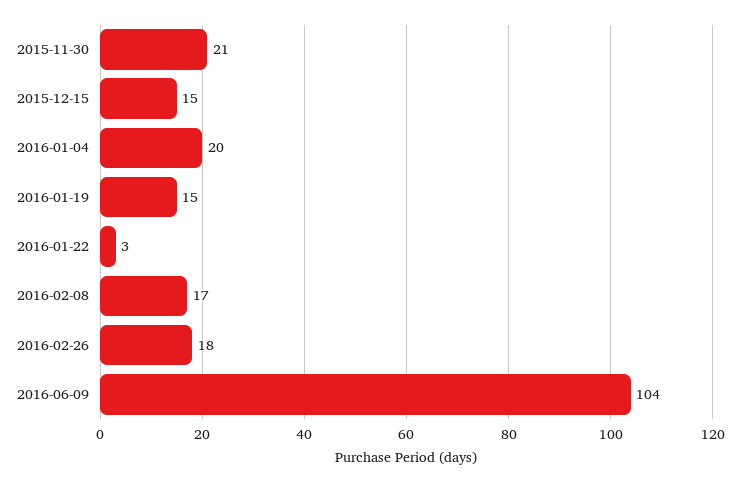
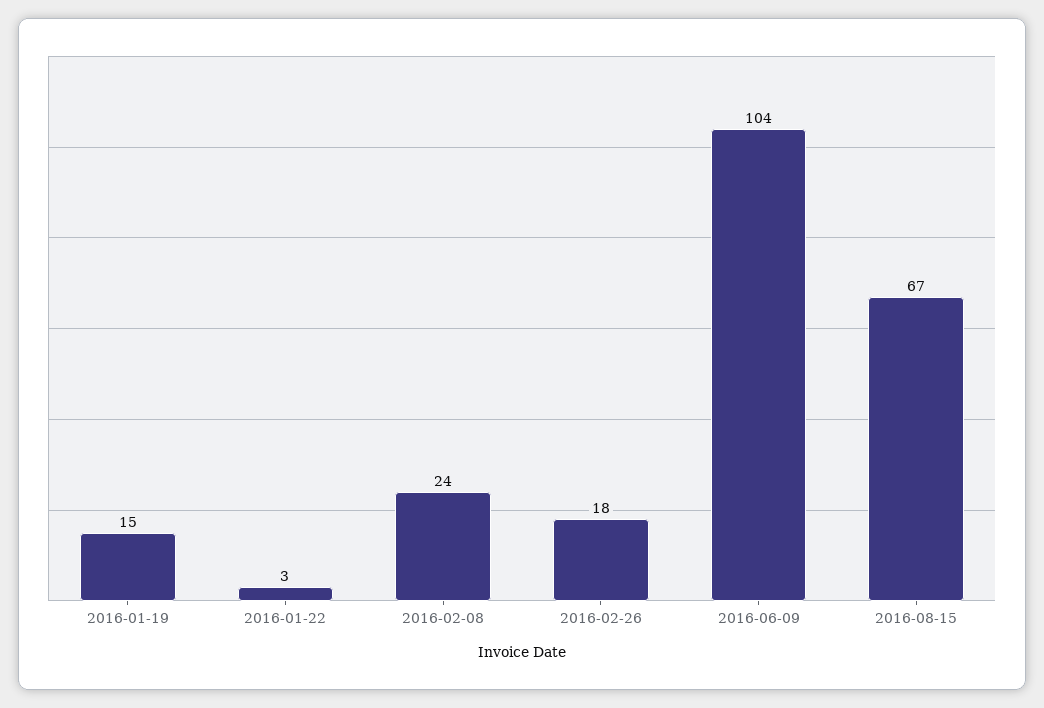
2015-11-30: 21 -> none
2015-12-15: 15 -> none
2016-01-04: 20 -> none
2016-02-08: 17 -> 24
2016-08-15: none -> 67

